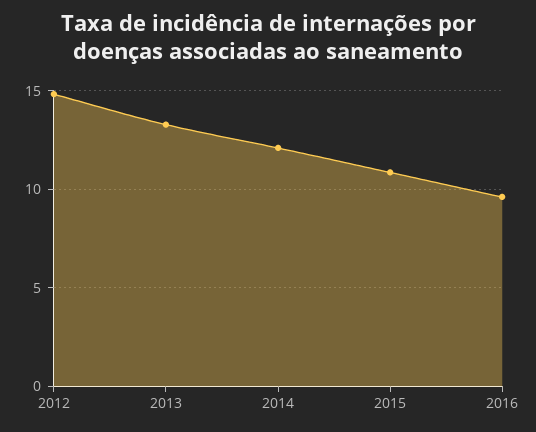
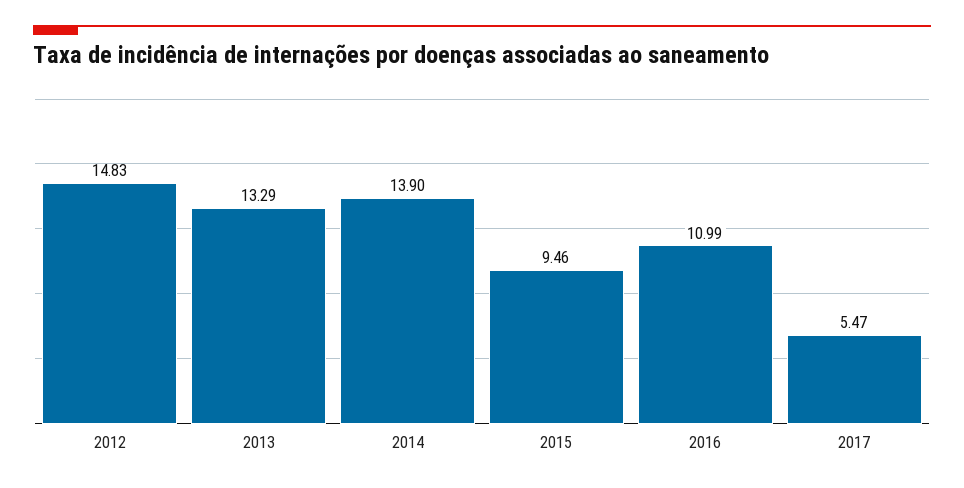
2014: 12 -> 13.9
2015: 11 -> 9.46
2016: 9.5 -> 10.99
2017: none -> 5.47

